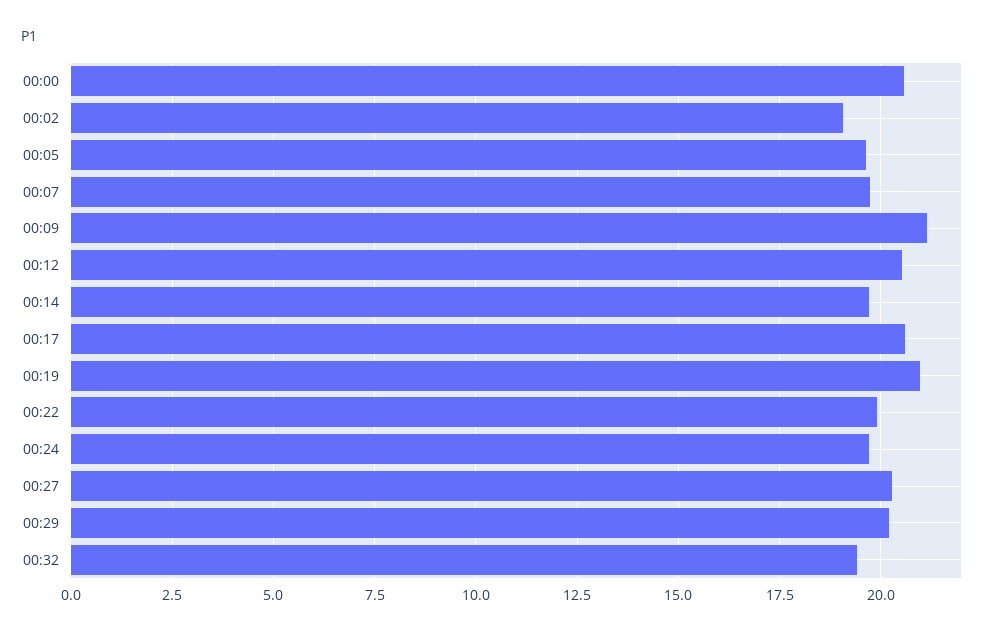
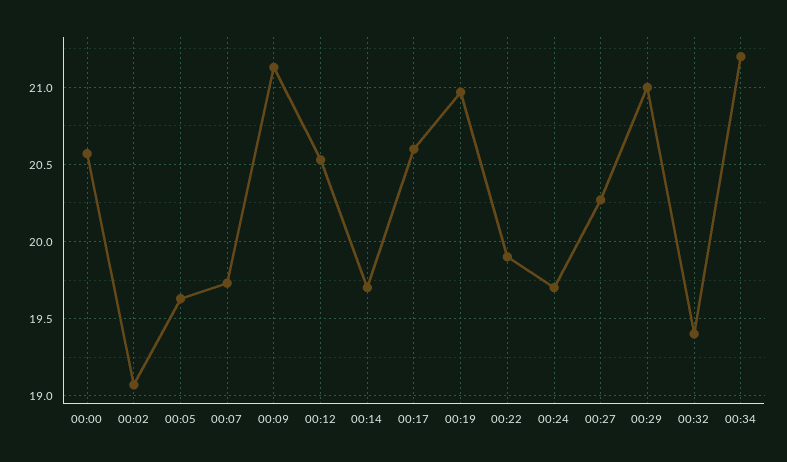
00:29: 20.25 -> 21
00:34: none -> 21.2

